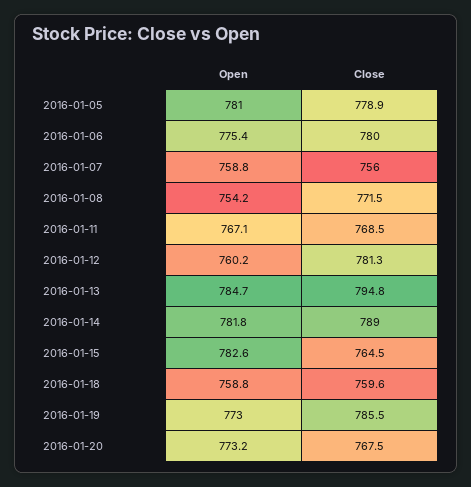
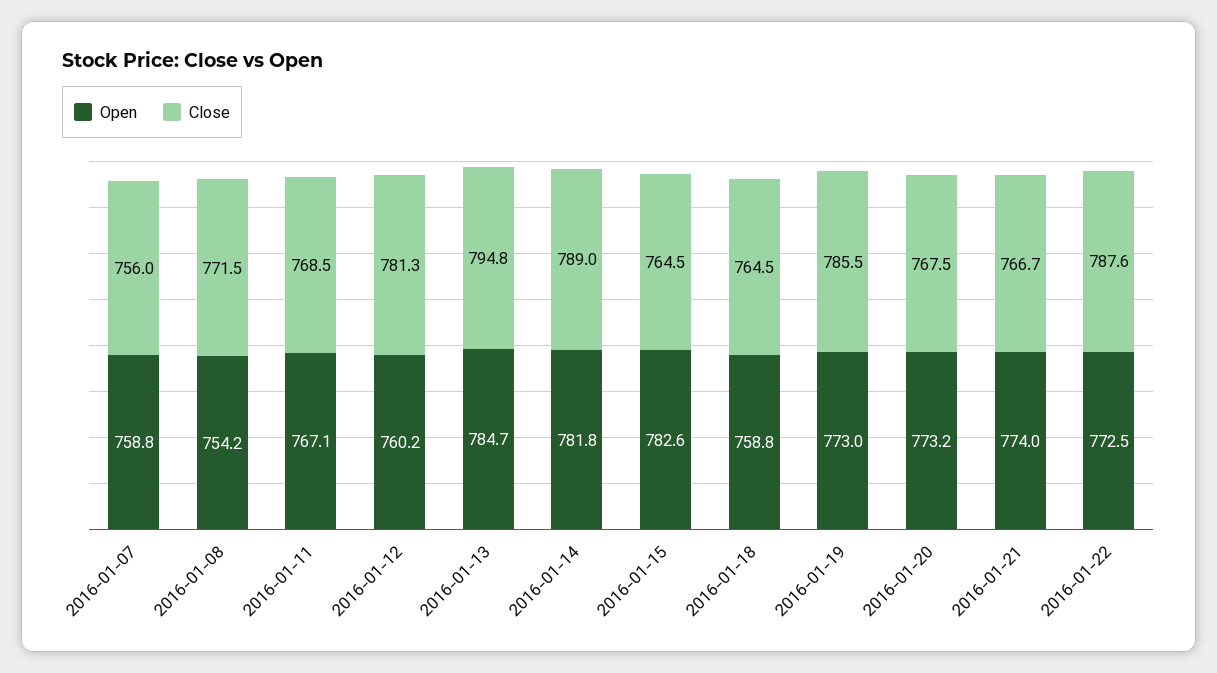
Open, 2016-01-05: 781 -> none
Close, 2016-01-05: 778.9 -> none
Open, 2016-01-06: 775.4 -> none
Close, 2016-01-06: 780 -> none
Close, 2016-01-18: 759.6 -> 764.5
Open, 2016-01-21: none -> 774
Close, 2016-01-21: none -> 766.7
Open, 2016-01-22: none -> 772.5
Close, 2016-01-22: none -> 787.6

